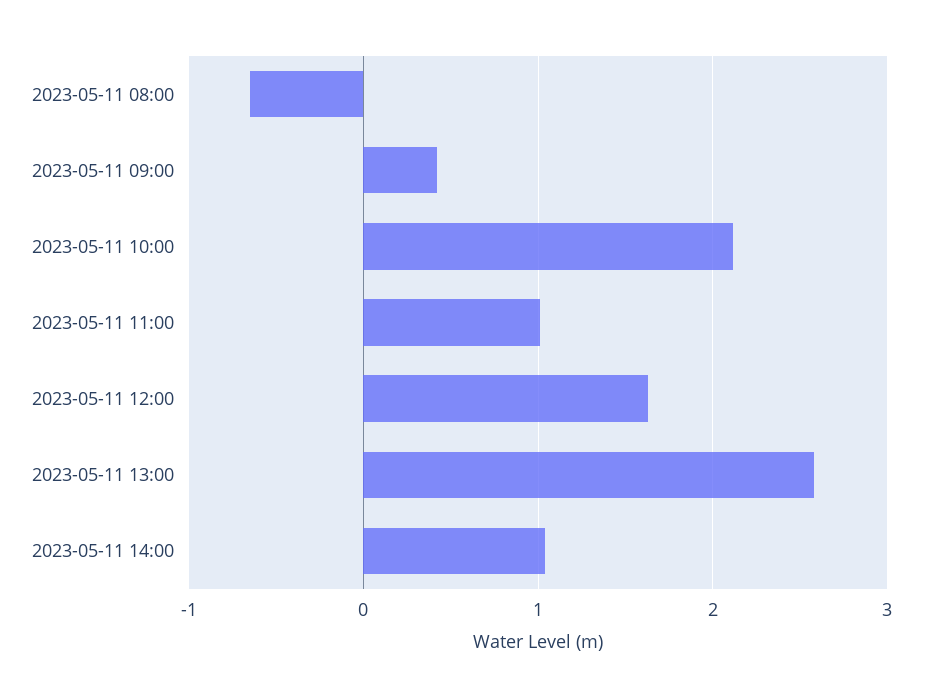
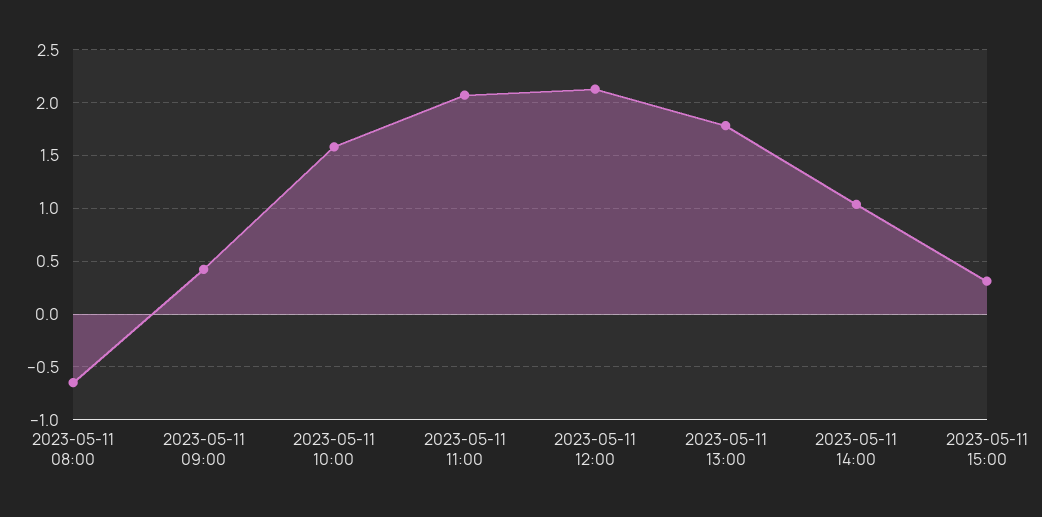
2023-05-11 10:00: 2.1 -> 1.6
2023-05-11 11:00: 1 -> 2.1
2023-05-11 12:00: 1.6 -> 2.1
2023-05-11 13:00: 2.6 -> 1.8
2023-05-11 15:00: none -> 0.3

